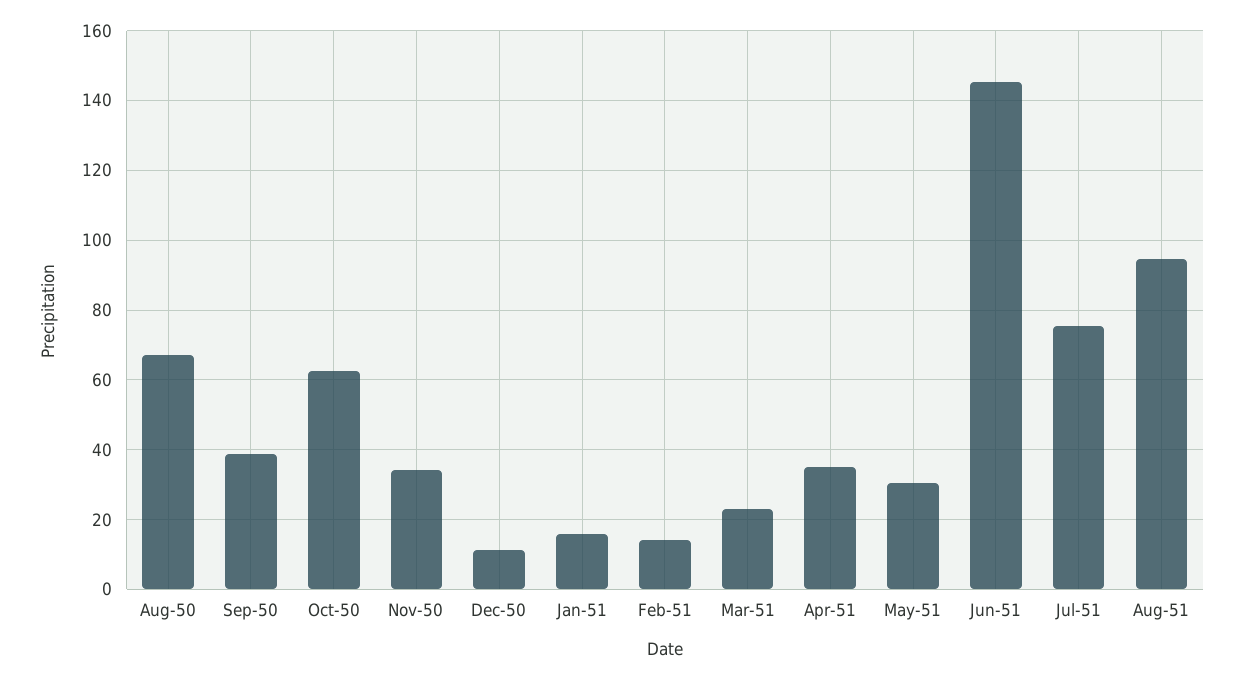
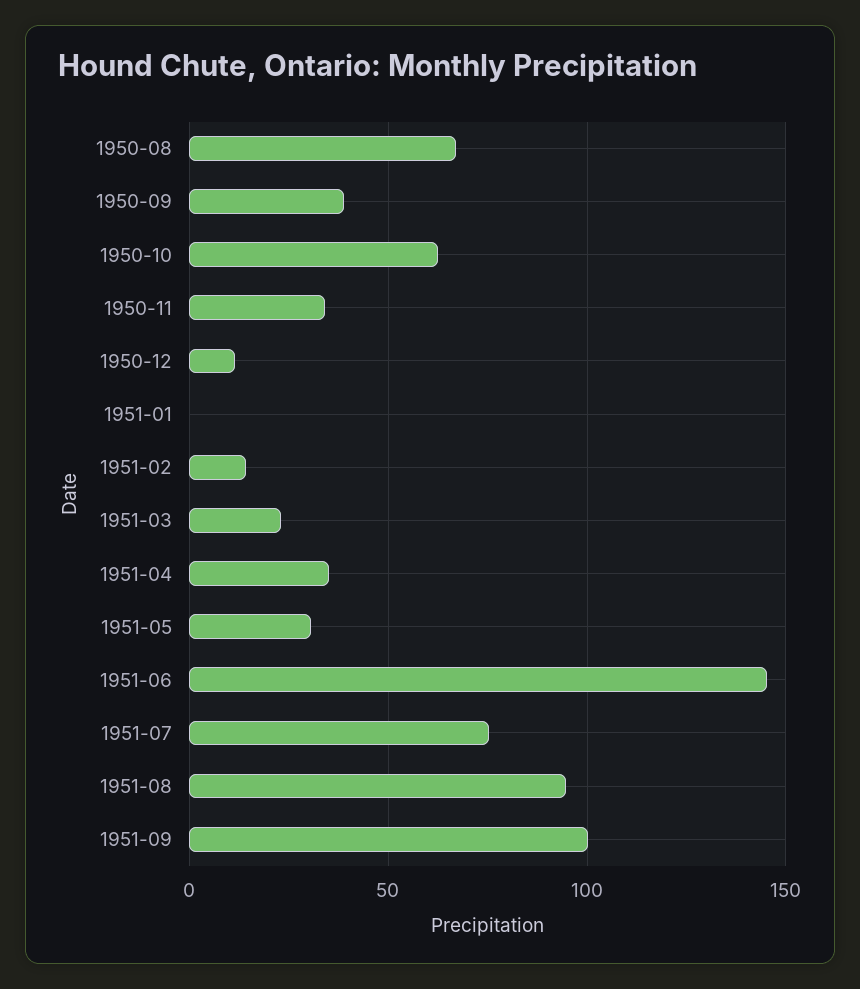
Jan-51: 16 -> 0
1951-09: none -> 100

